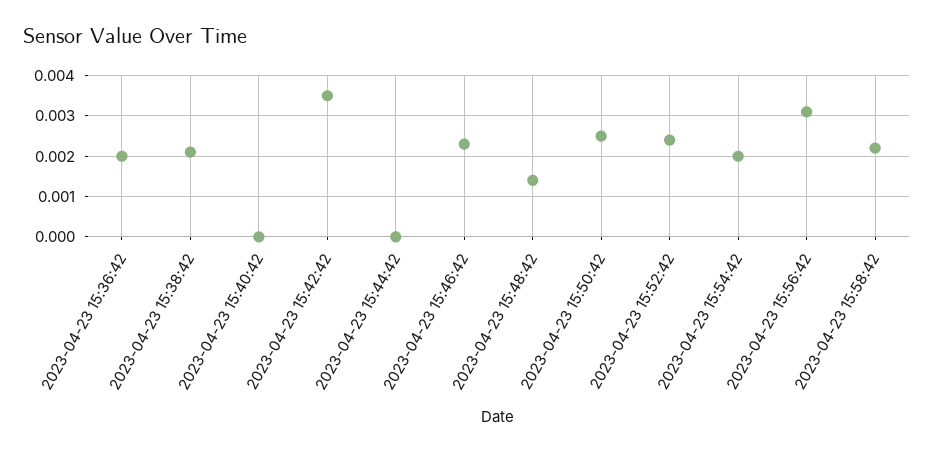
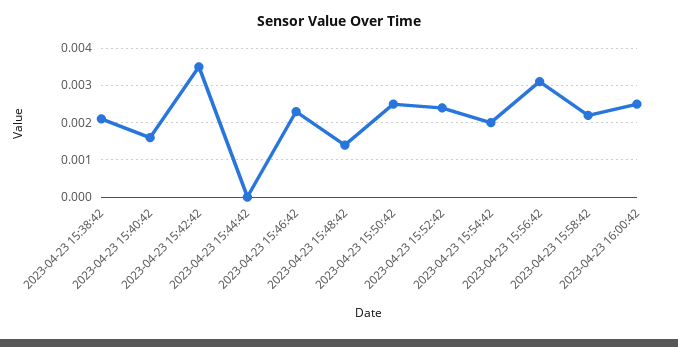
2023-04-23 15:36:42: 0.002 -> none
2023-04-23 15:40:42: 0 -> 0.0015
2023-04-23 16:00:42: none -> 0.0025

